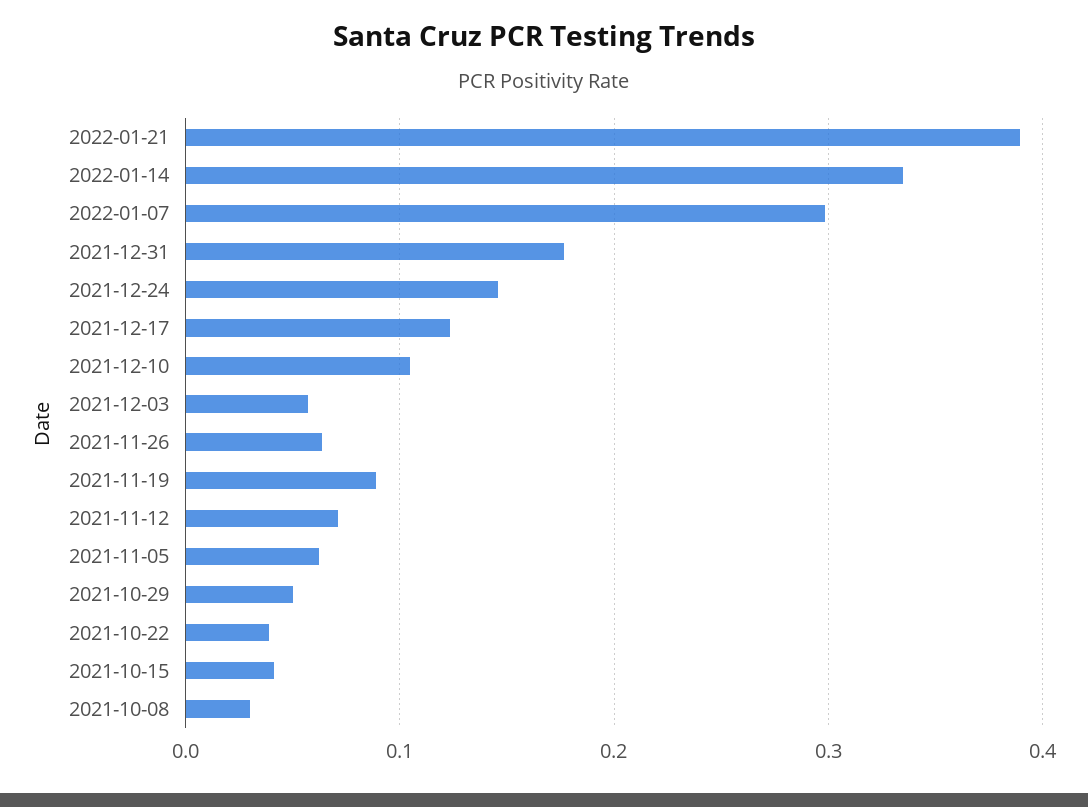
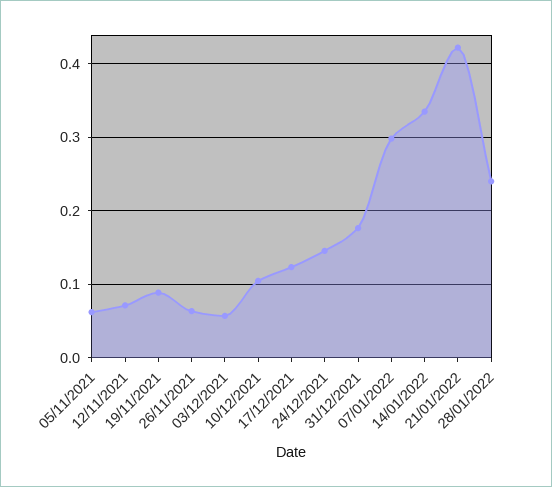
2022-01-21: 0.39 -> 0.42
2021-10-29: 0.05 -> none
2021-10-22: 0.04 -> none
2021-10-15: 0.04 -> none
2021-10-08: 0.03 -> none
28/01/2022: none -> 0.24

